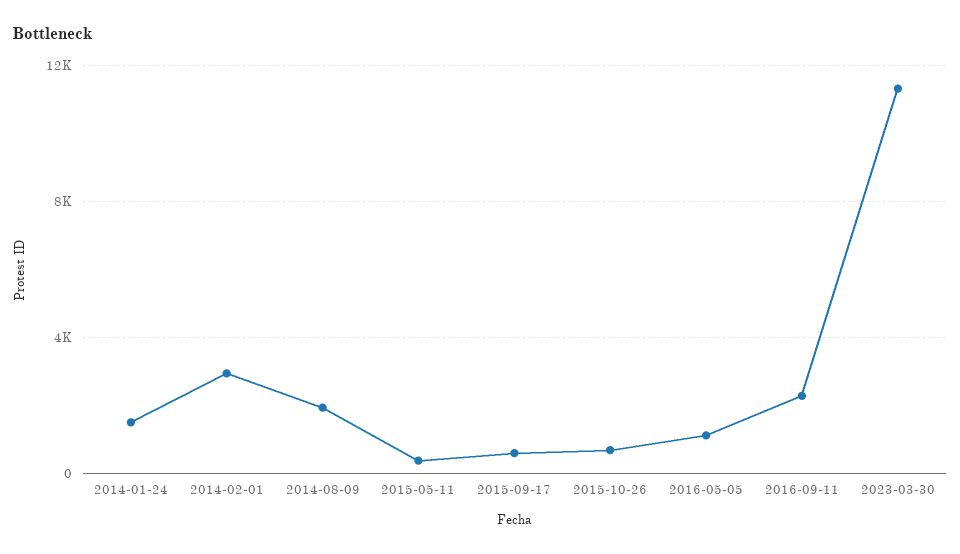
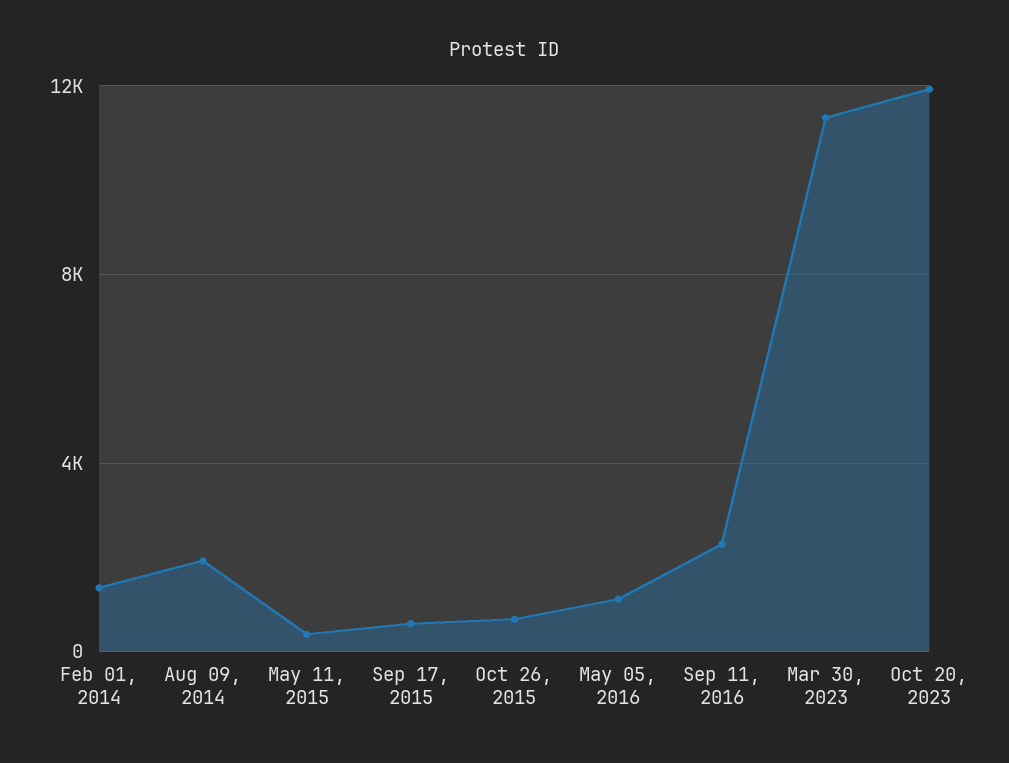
2014-01-24: 1500 -> none
2014-02-01: 3000 -> 1500
Oct 20, 2023: none -> 12000

